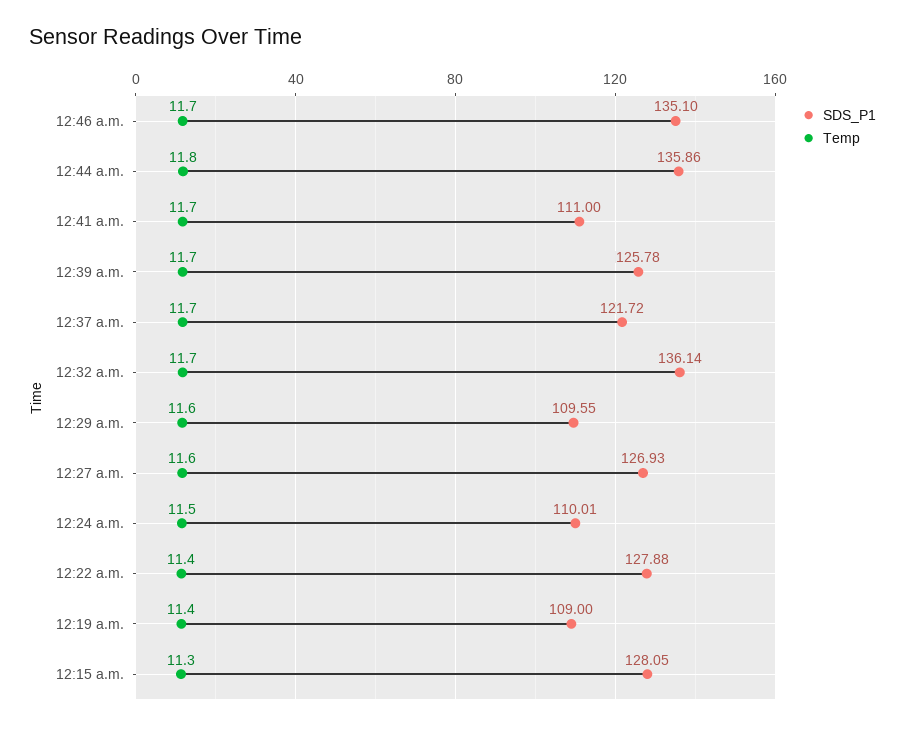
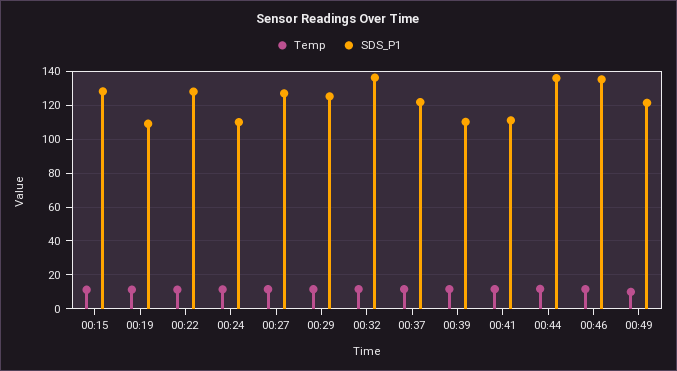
SDS_P1, 12:39 a.m.: 125.78 -> 110
SDS_P1, 12:29 a.m.: 109.55 -> 125
Temp, 00:49: none -> 10
SDS_P1, 00:49: none -> 120

